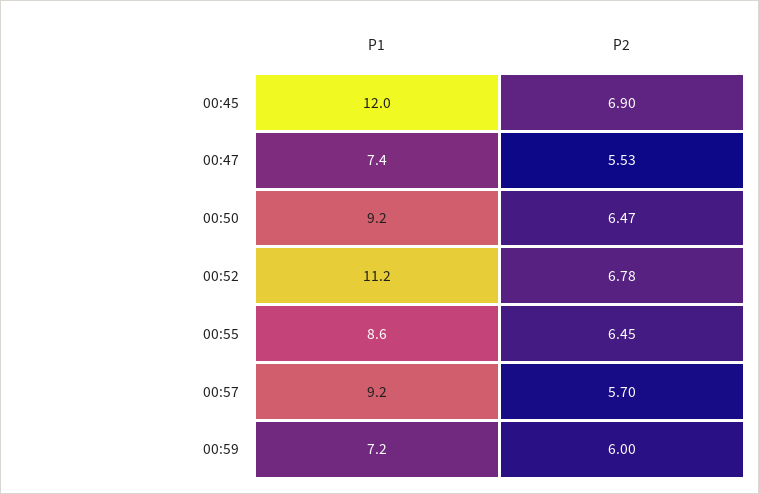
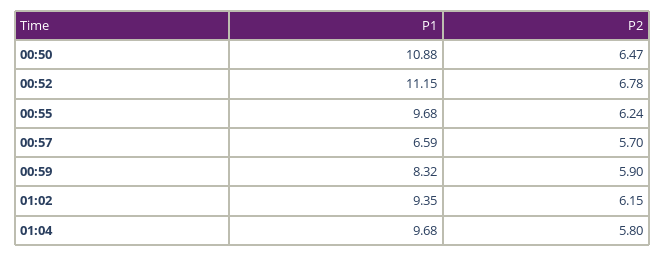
P1, 00:45: 12 -> none
P2, 00:45: 6.9 -> none
P1, 00:47: 7.4 -> none
P2, 00:47: 5.53 -> none
P1, 00:50: 9.2 -> 10.88
P1, 00:55: 8.6 -> 9.68
P2, 00:55: 6.45 -> 6.24
P1, 00:57: 9.2 -> 6.59
P1, 00:59: 7.2 -> 8.32
P2, 00:59: 6 -> 5.9
P1, 01:02: none -> 9.35
P2, 01:02: none -> 6.15
P1, 01:04: none -> 9.68
P2, 01:04: none -> 5.8

